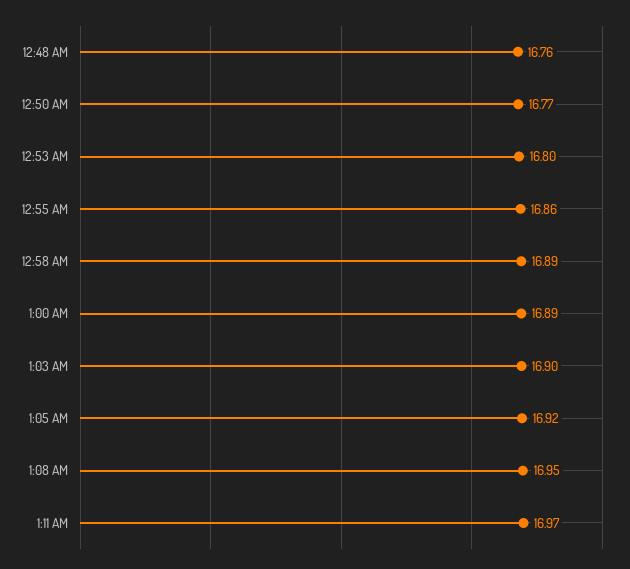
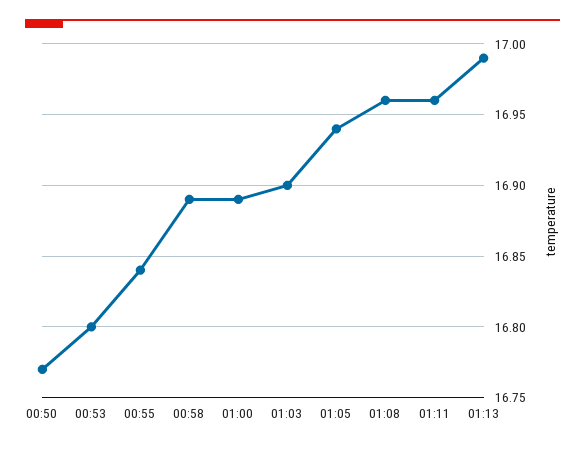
12:48 AM: 16.76 -> none
12:55 AM: 16.86 -> 16.84
1:05 AM: 16.92 -> 16.94
1:08 AM: 16.95 -> 16.96
1:11 AM: 16.97 -> 16.96
01:13: none -> 16.99

